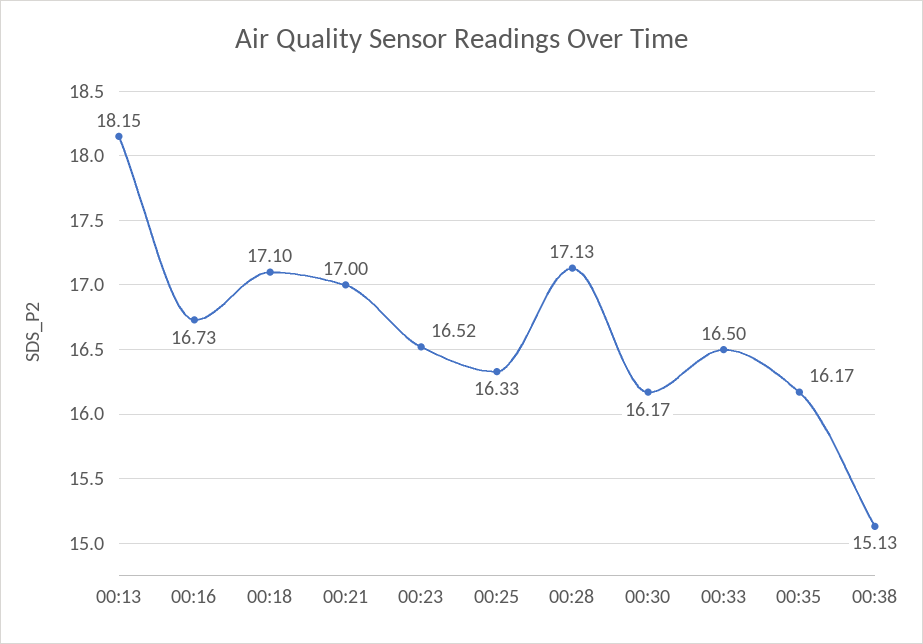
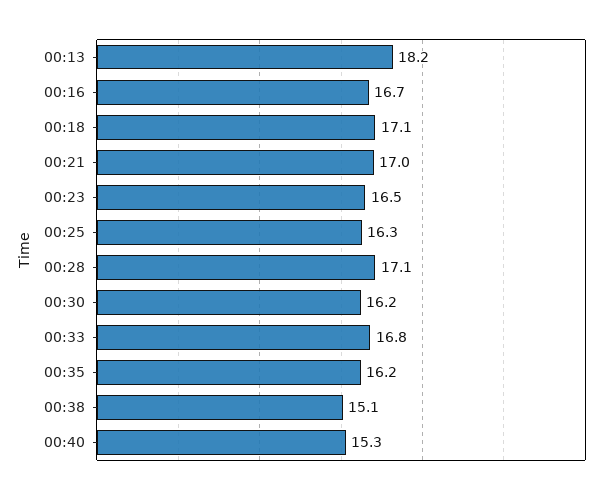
00:33: 16.5 -> 16.8
00:40: none -> 15.3

